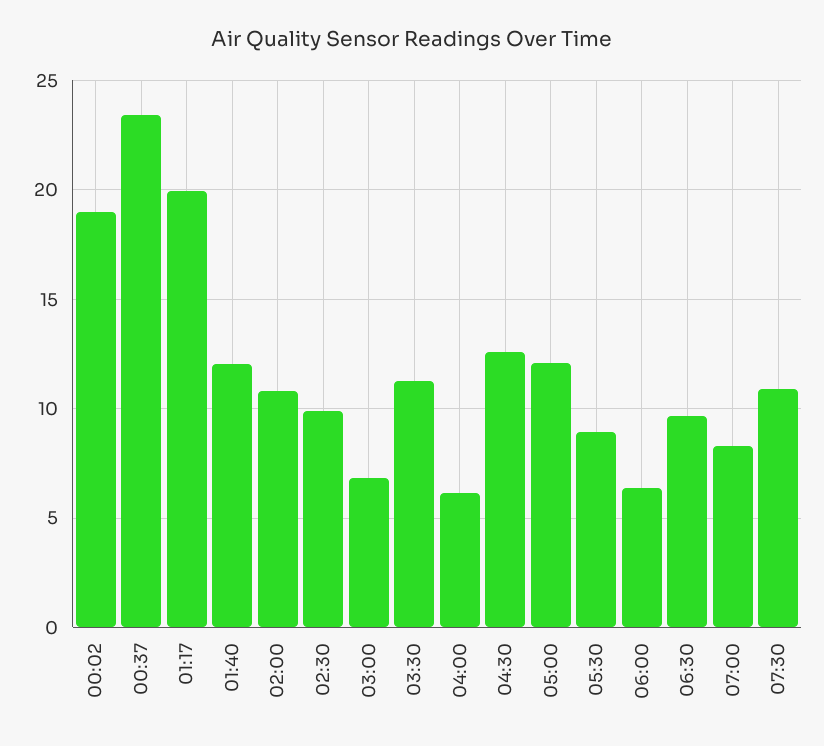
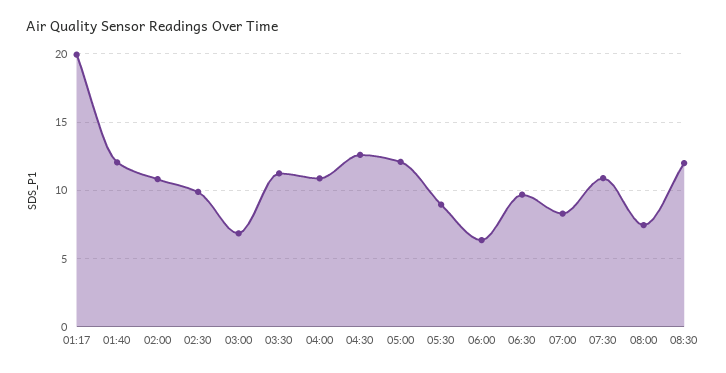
00:02: 19 -> none
00:37: 23.5 -> none
04:00: 6 -> 11
08:00: none -> 7.5
08:30: none -> 12

